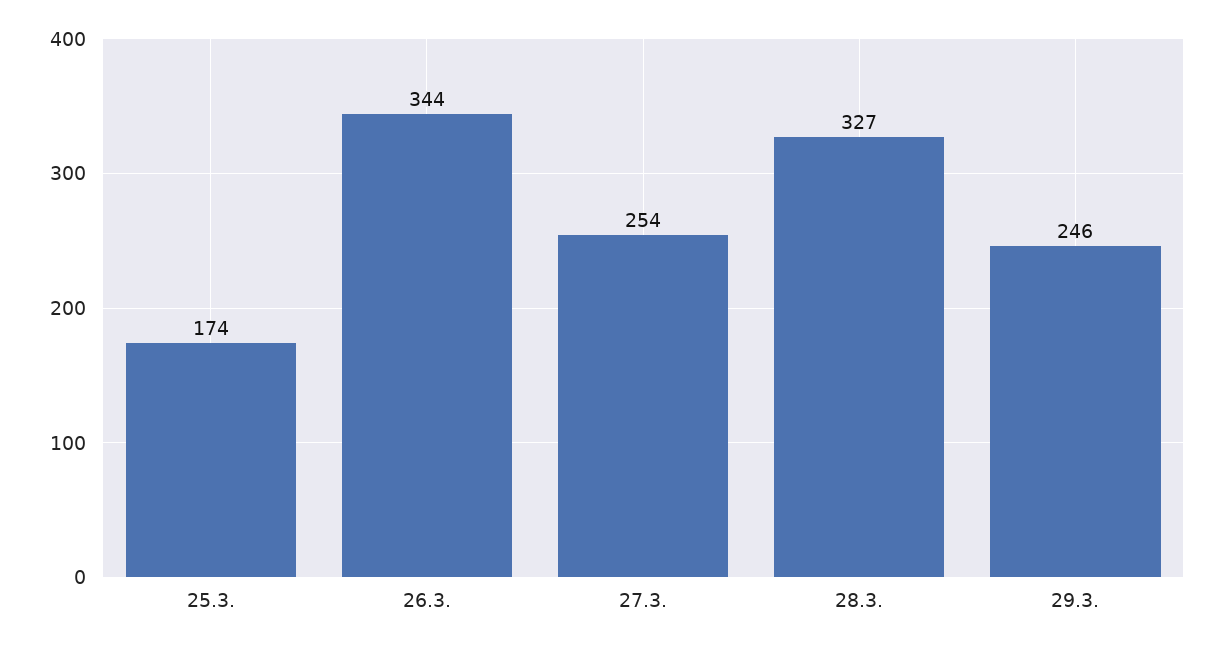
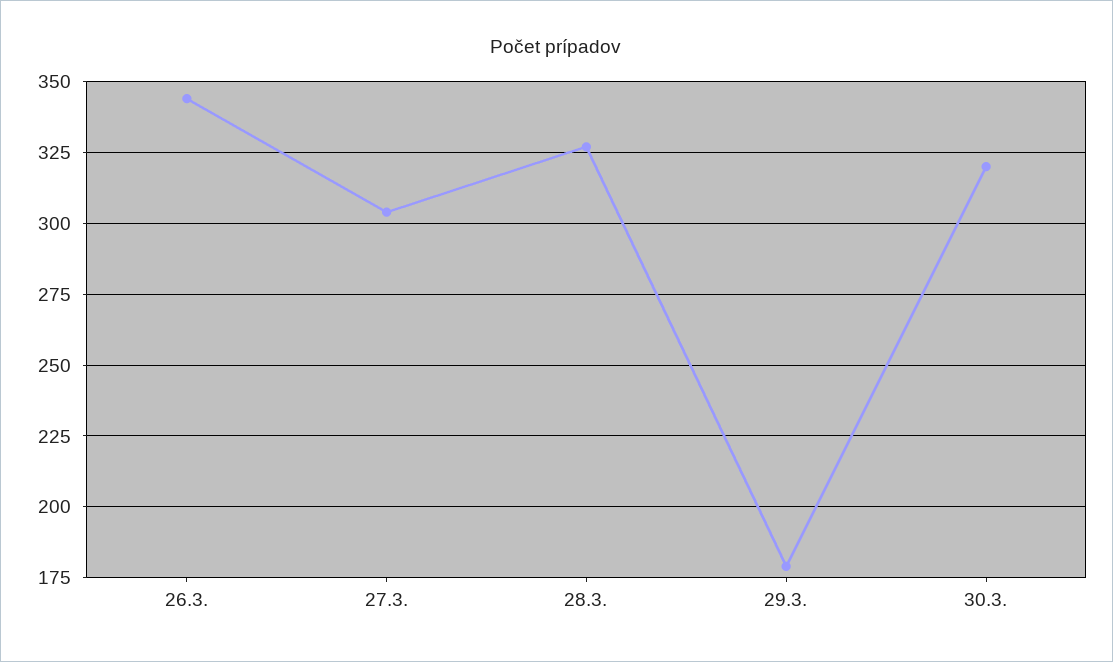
25.3.: 174 -> none
27.3.: 254 -> 305
29.3.: 246 -> 180
30.3.: none -> 320

